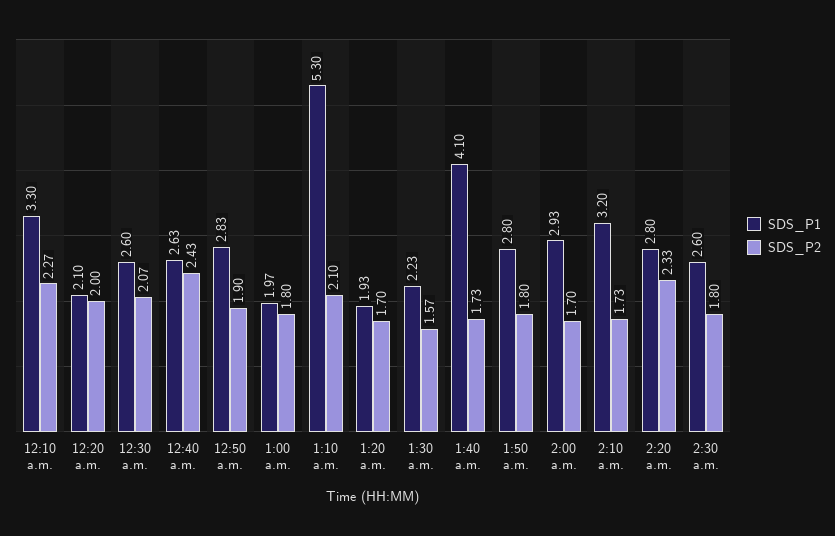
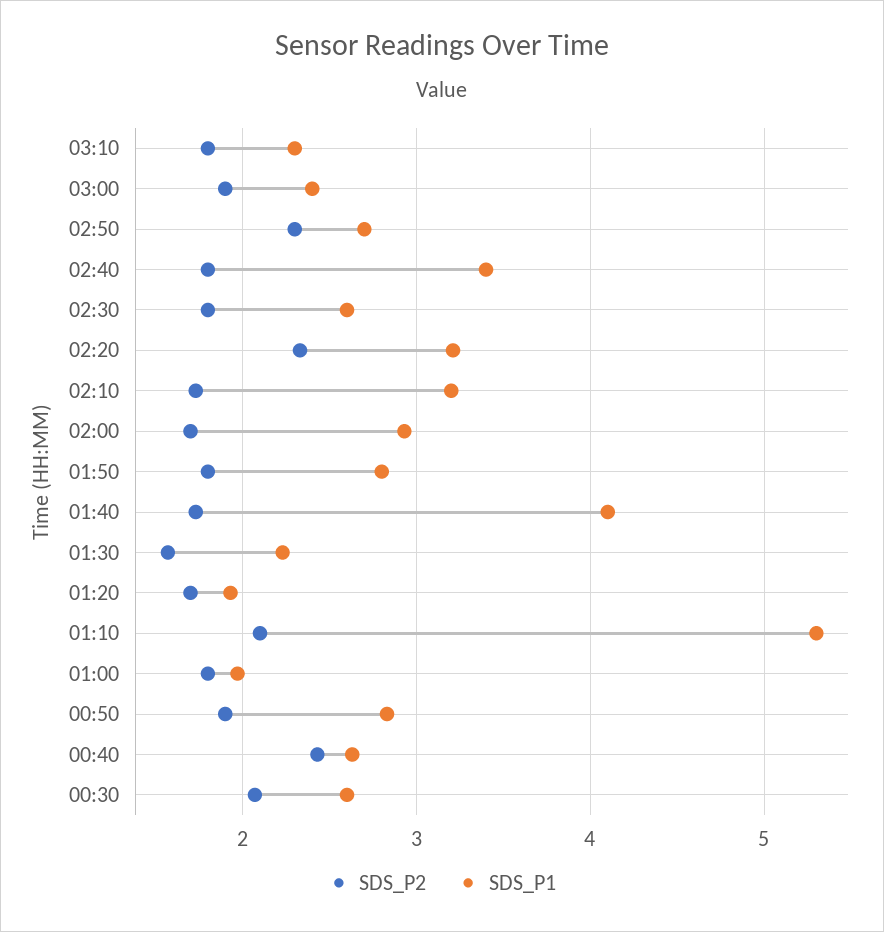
SDS_P1, 12:10 a.m.: 3.3 -> none
SDS_P2, 12:10 a.m.: 2.27 -> none
SDS_P1, 12:20 a.m.: 2.1 -> none
SDS_P2, 12:20 a.m.: 2 -> none
SDS_P1, 2:20 a.m.: 2.8 -> 3.2
SDS_P2, 03:10: none -> 1.8
SDS_P1, 03:10: none -> 2.3
SDS_P2, 03:00: none -> 1.9
SDS_P1, 03:00: none -> 2.4
SDS_P2, 02:50: none -> 2.3
SDS_P1, 02:50: none -> 2.7
SDS_P2, 02:40: none -> 1.8
SDS_P1, 02:40: none -> 3.4

